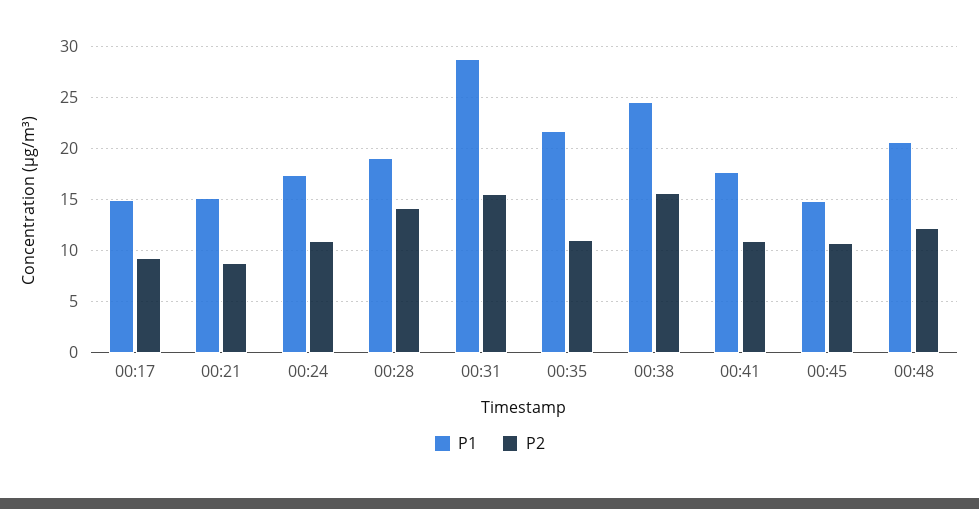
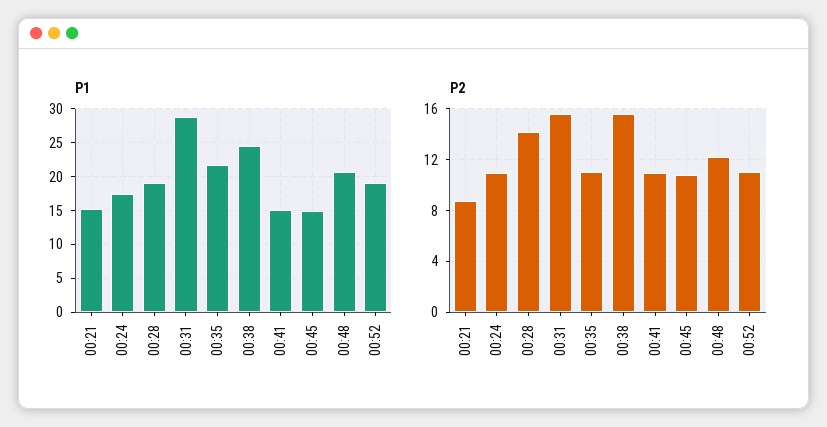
P1, 00:17: 15 -> none
P2, 00:17: 9 -> none
P1, 00:41: 18 -> 15
P1, 00:52: none -> 19
P2, 00:52: none -> 11

